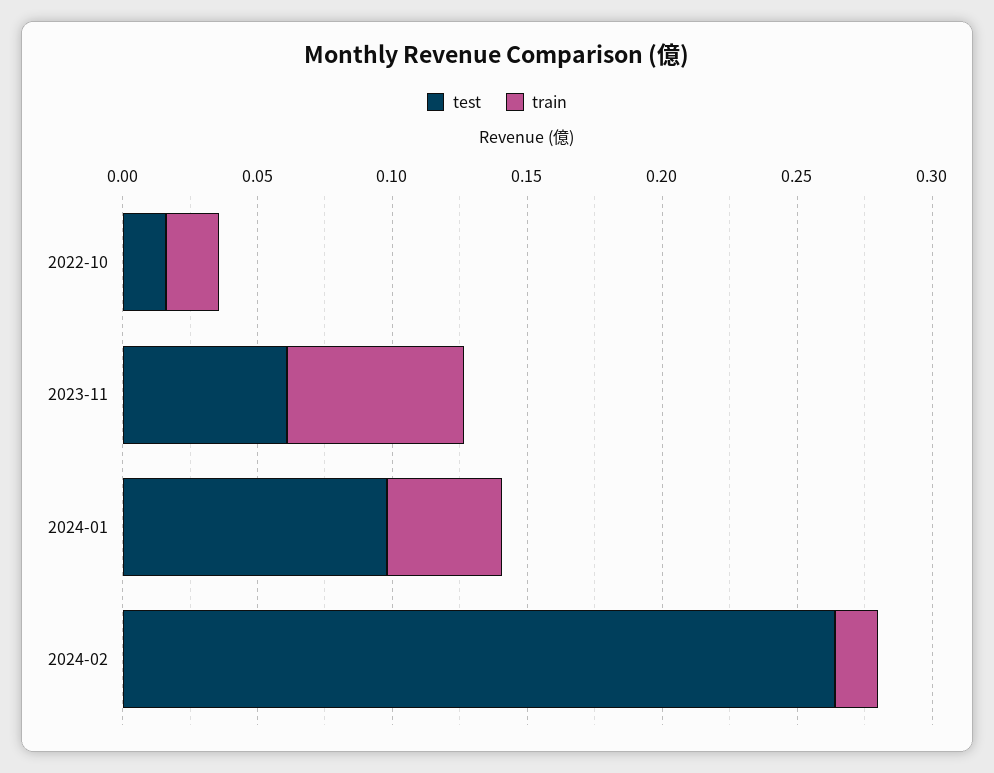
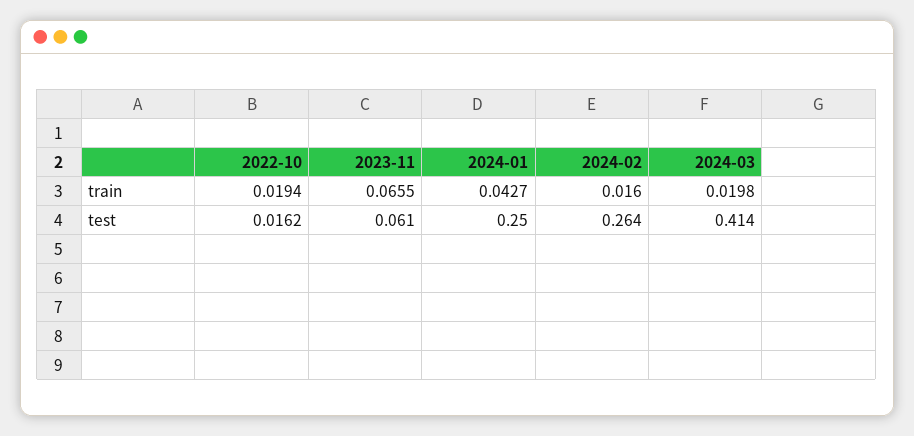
test, 2024-01: 0.1 -> 0.25
train, 2024-03: none -> 0.0198
test, 2024-03: none -> 0.414

